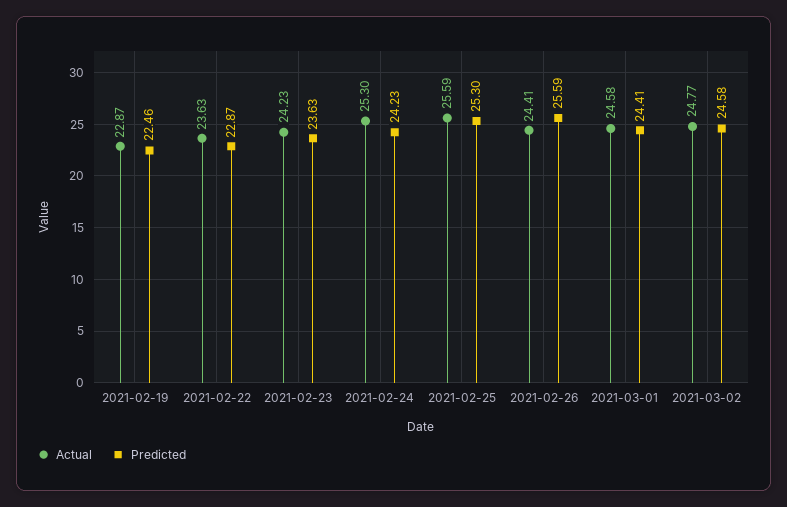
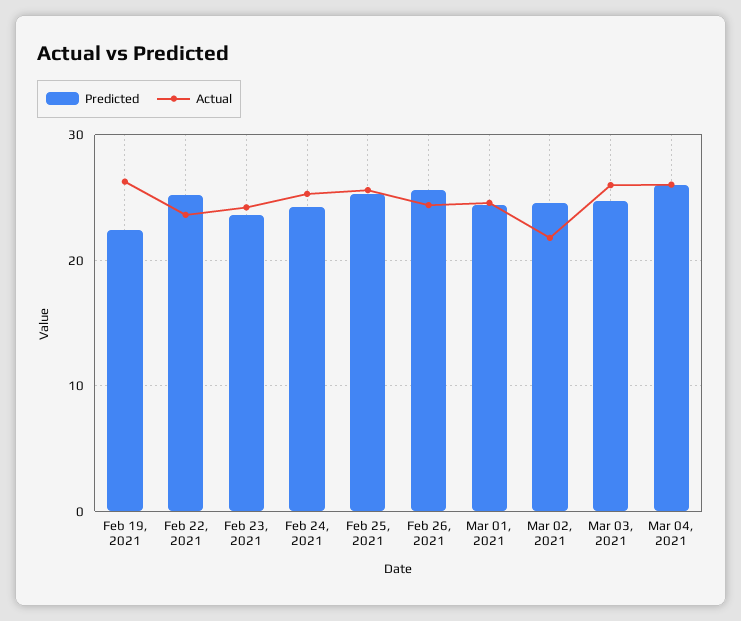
Actual, 2021-02-19: 22.87 -> 26
Predicted, 2021-02-22: 22.87 -> 25
Actual, 2021-03-02: 24.77 -> 22
Predicted, Mar 03, 2021: none -> 25
Actual, Mar 03, 2021: none -> 26
Predicted, Mar 04, 2021: none -> 26
Actual, Mar 04, 2021: none -> 26

